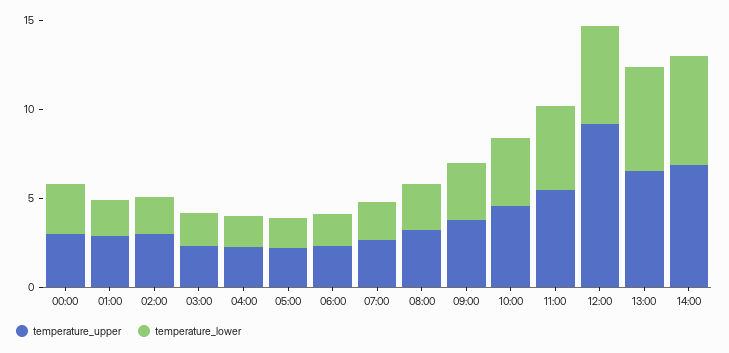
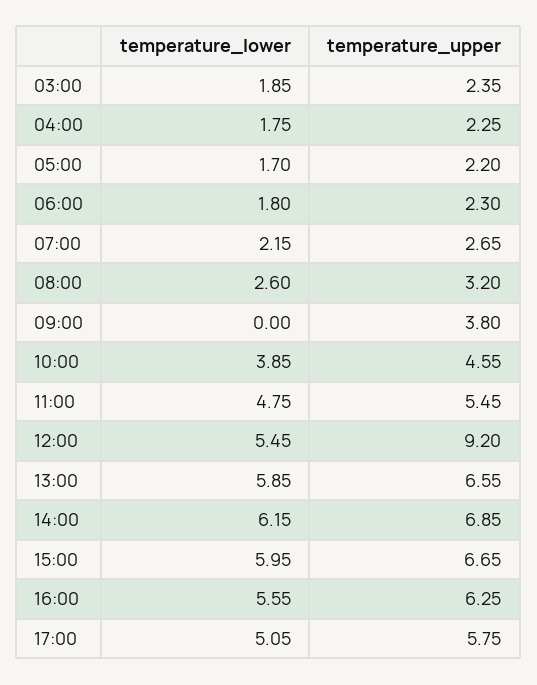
temperature_upper, 00:00: 3 -> none
temperature_lower, 00:00: 3 -> none
temperature_upper, 01:00: 3 -> none
temperature_lower, 01:00: 2 -> none
temperature_upper, 02:00: 3 -> none
temperature_lower, 02:00: 2 -> none
temperature_lower, 09:00: 3 -> 0
temperature_lower, 15:00: none -> 5.95
temperature_upper, 15:00: none -> 6.65
temperature_lower, 16:00: none -> 5.55
temperature_upper, 16:00: none -> 6.25
temperature_lower, 17:00: none -> 5.05
temperature_upper, 17:00: none -> 5.75

